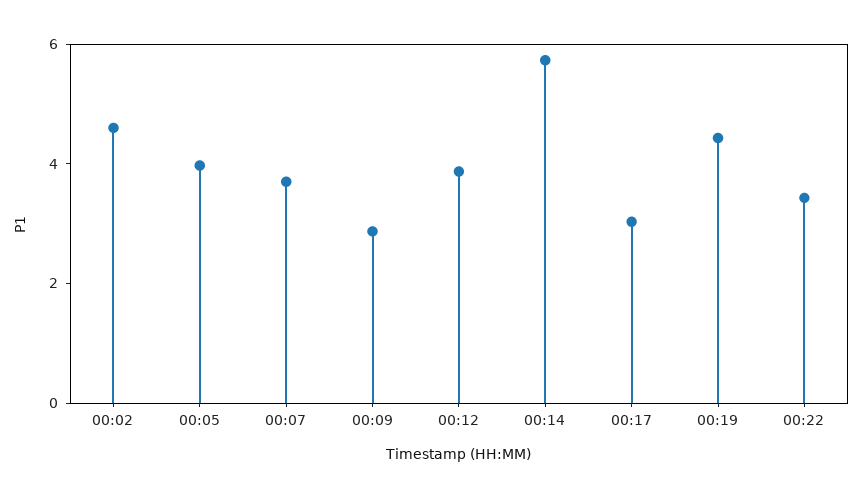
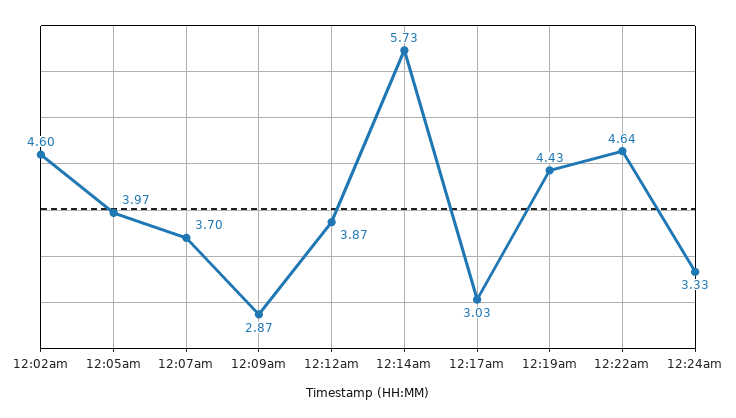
00:22: 3.5 -> 4.64
12:24am: none -> 3.33

